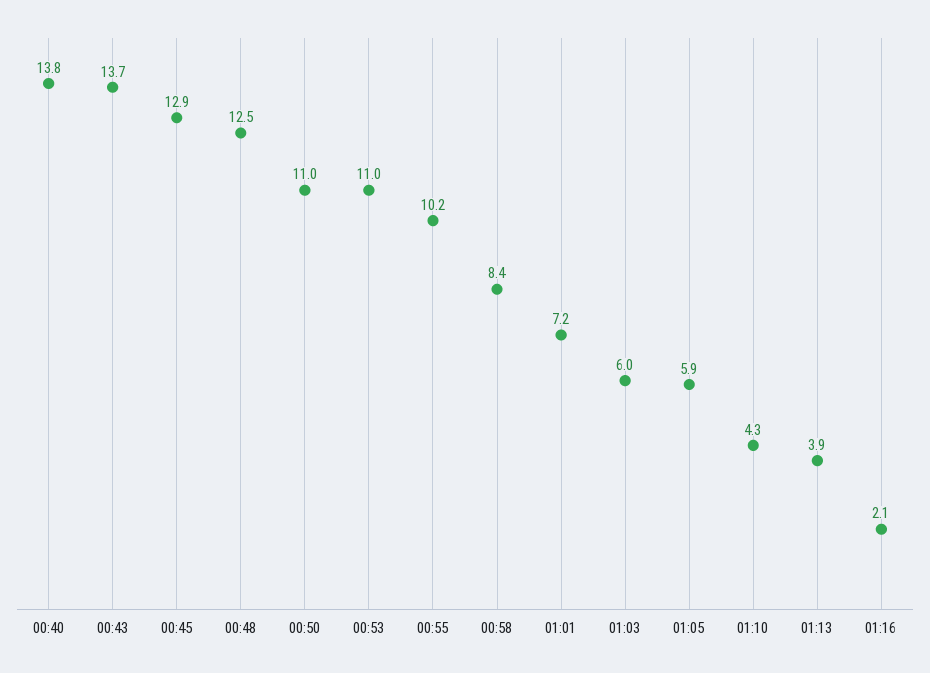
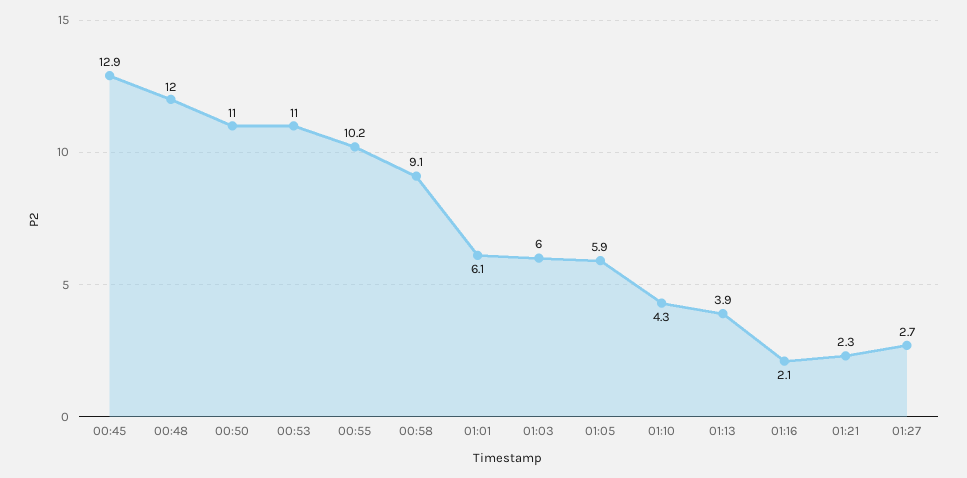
00:40: 13.8 -> none
00:43: 13.7 -> none
00:48: 12.5 -> 12
00:58: 8.4 -> 9.1
01:01: 7.2 -> 6.1
01:21: none -> 2.3
01:27: none -> 2.7

